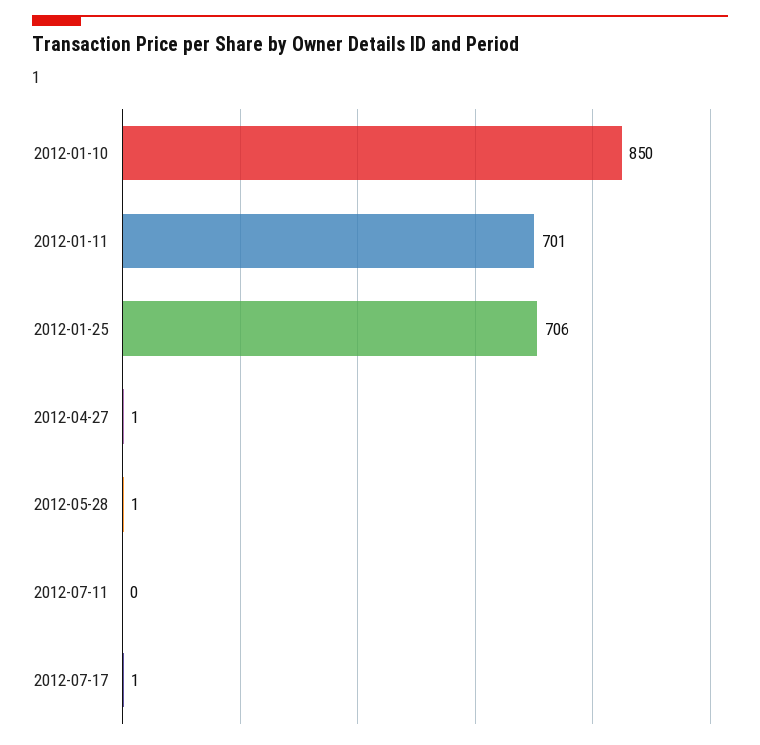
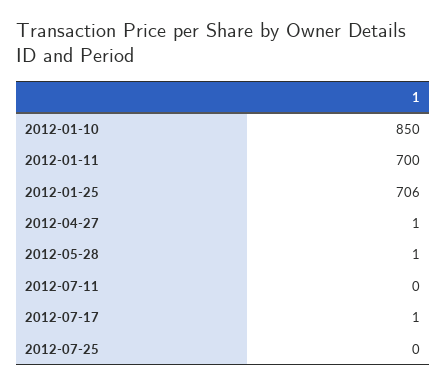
2012-01-11: 701 -> 700
2012-07-25: none -> 0

